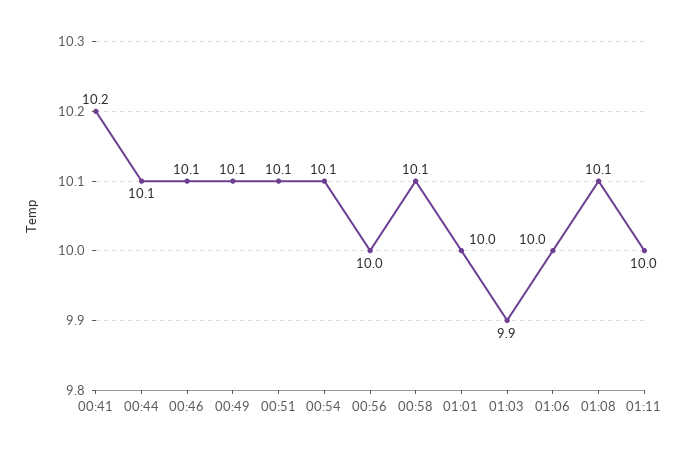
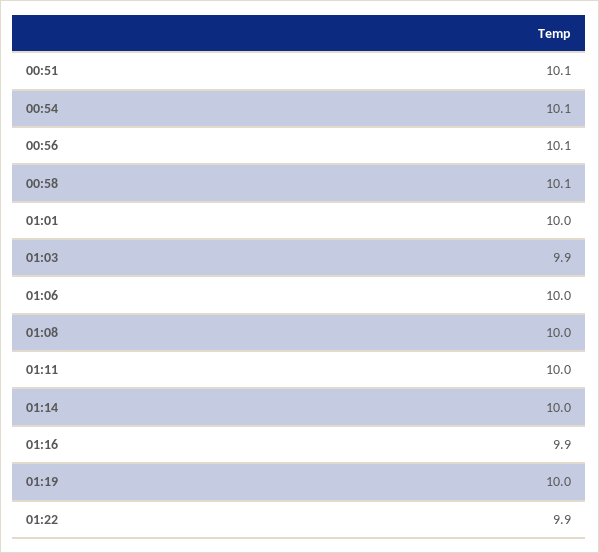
00:41: 10.2 -> none
00:44: 10.1 -> none
00:46: 10.1 -> none
00:49: 10.1 -> none
00:56: 10 -> 10.1
01:08: 10.1 -> 10
01:14: none -> 10
01:16: none -> 9.9
01:19: none -> 10
01:22: none -> 9.9

